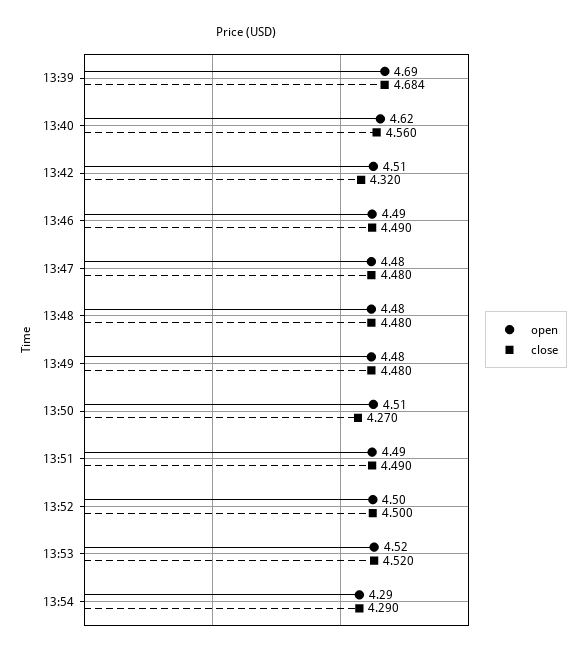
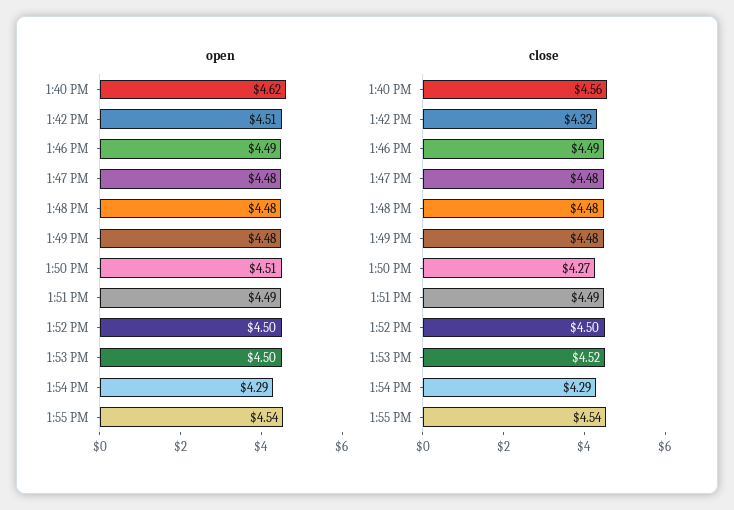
open, 13:39: 4.69 -> none
close, 13:39: 4.684 -> none
open, 13:53: 4.52 -> 4.5
open, 1:55 PM: none -> 4.54
close, 1:55 PM: none -> 4.54

